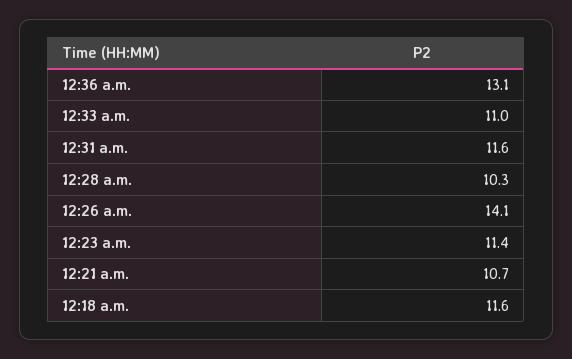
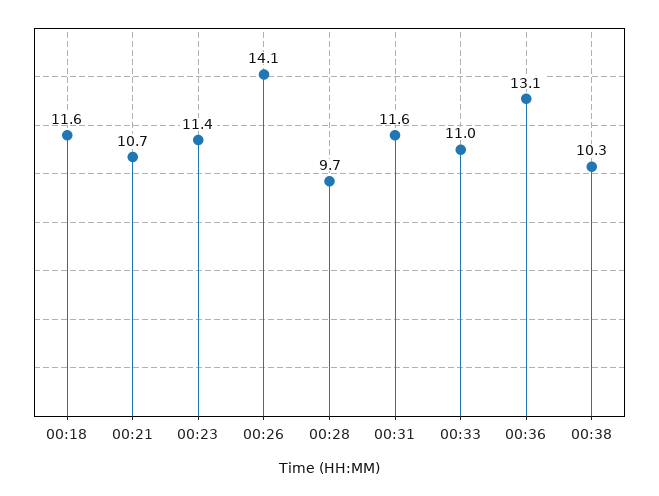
12:28 a.m.: 10.3 -> 9.7
00:38: none -> 10.3

